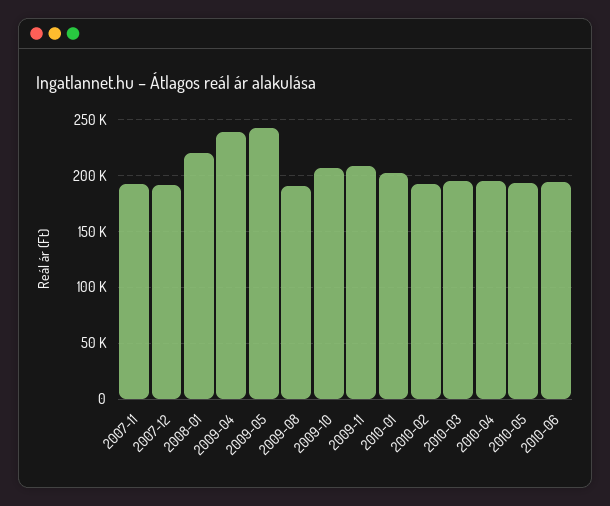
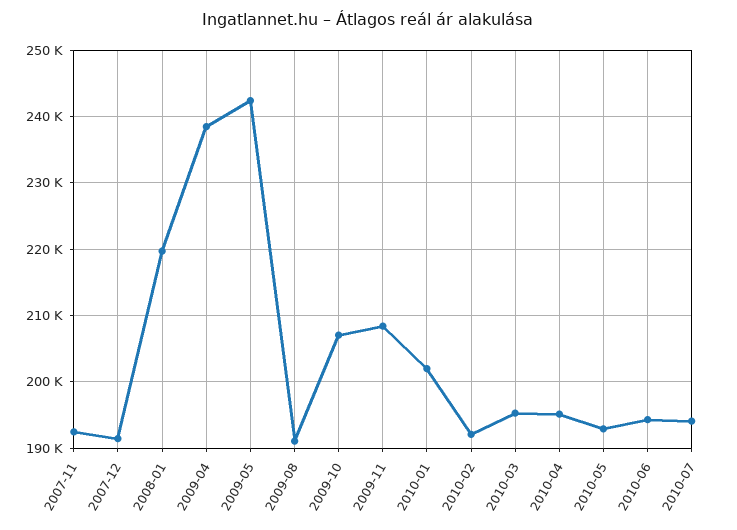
2010-07: none -> 194000

